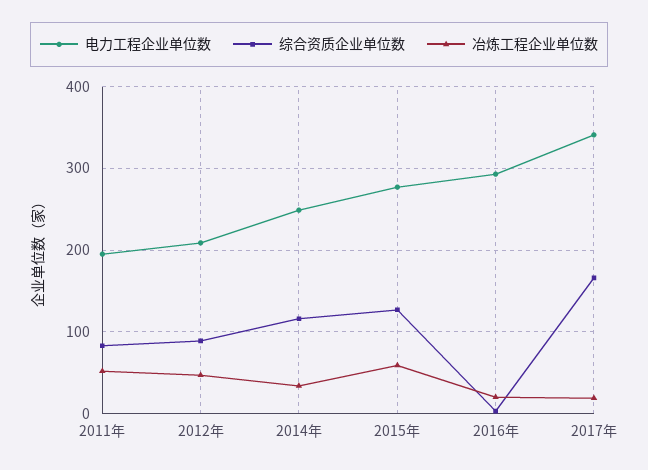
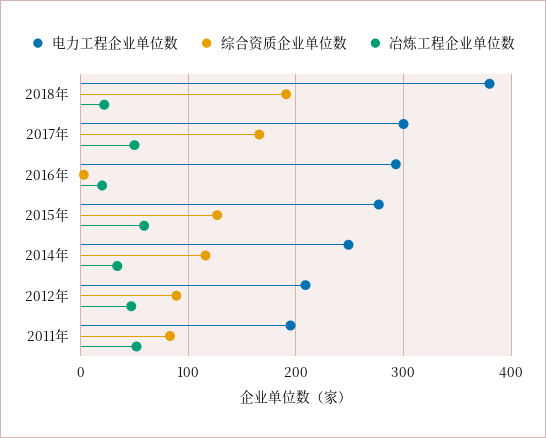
电力工程企业单位数, 2017年: 340 -> 300
冶炼工程企业单位数, 2017年: 20 -> 50
电力工程企业单位数, 2018年: none -> 380
综合资质企业单位数, 2018年: none -> 190
冶炼工程企业单位数, 2018年: none -> 20

